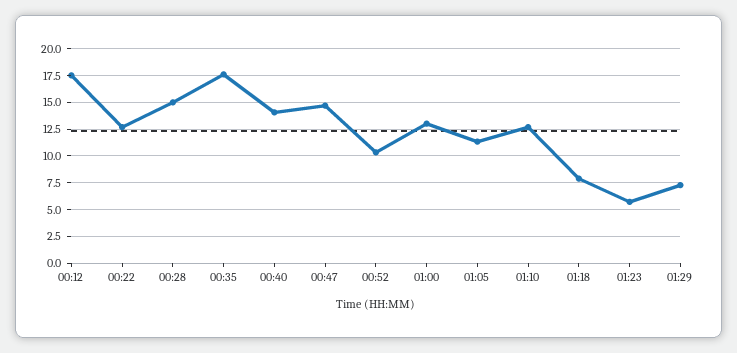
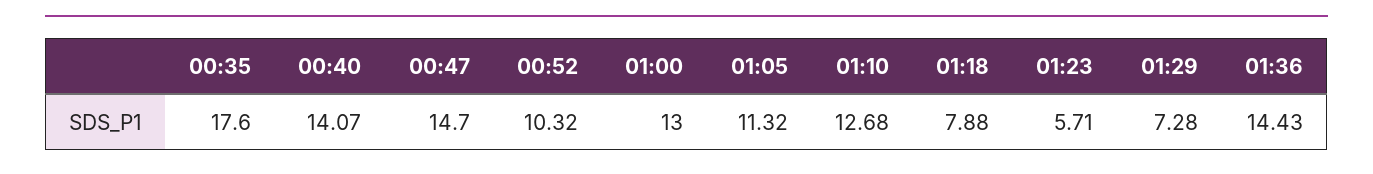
00:12: 17.5 -> none
00:22: 12.5 -> none
00:28: 15 -> none
01:36: none -> 14.43

